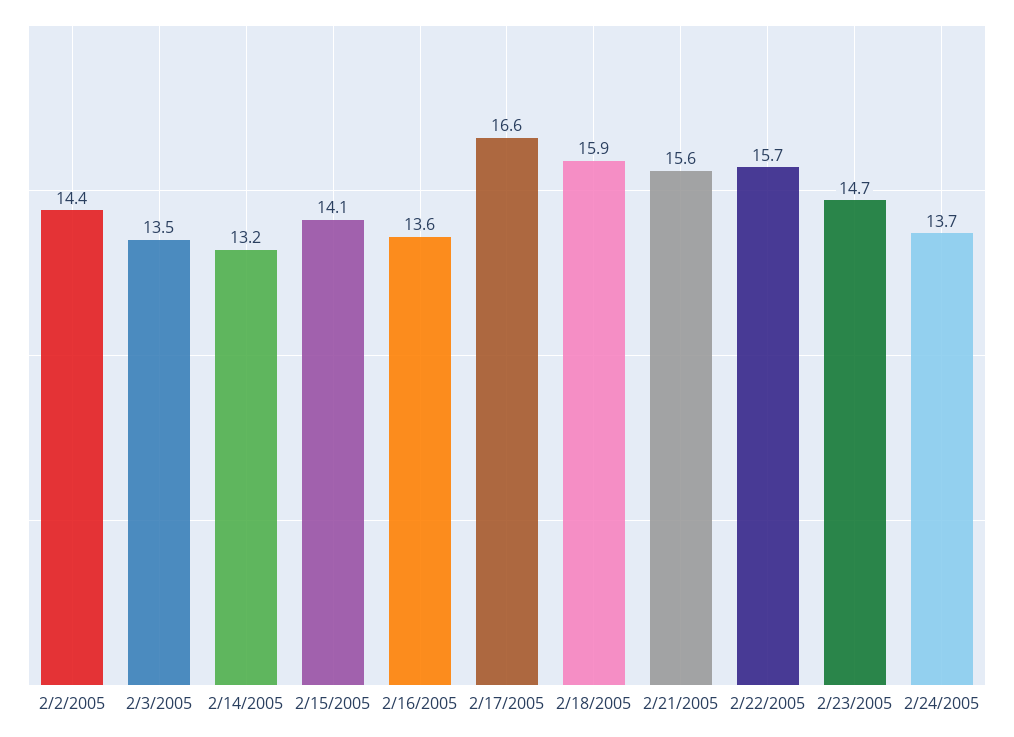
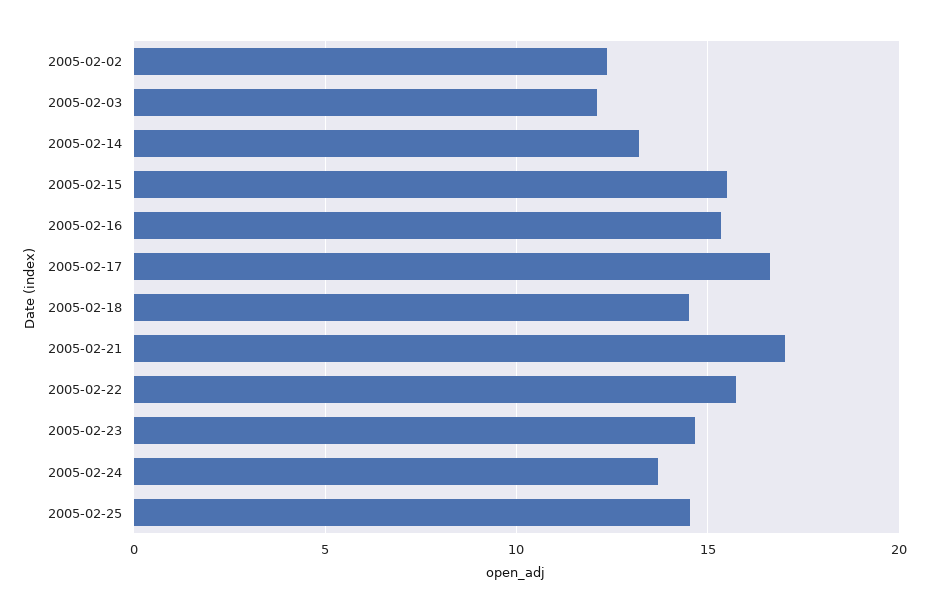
2/2/2005: 14.4 -> 12.5
2/3/2005: 13.5 -> 12
2/15/2005: 14.1 -> 15.5
2/16/2005: 13.6 -> 15.5
2/18/2005: 15.9 -> 14.5
2/21/2005: 15.6 -> 17
2005-02-25: none -> 14.5

